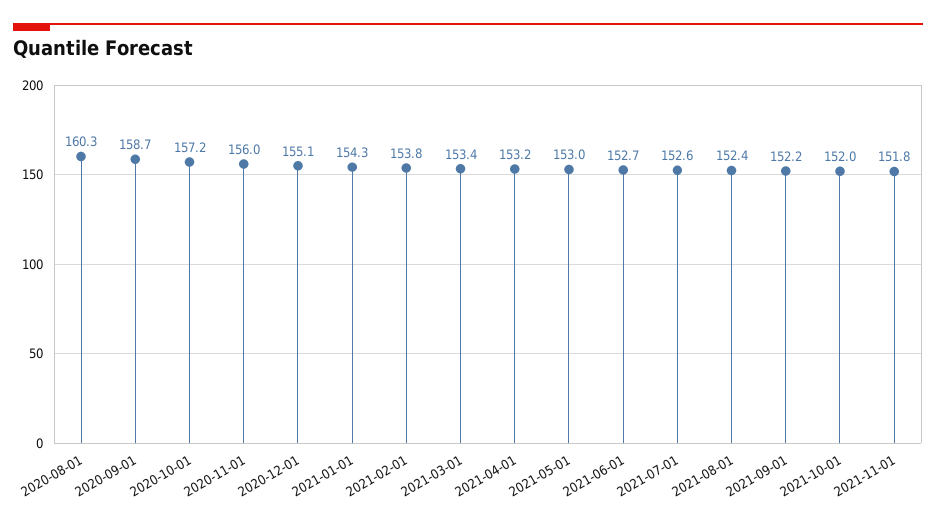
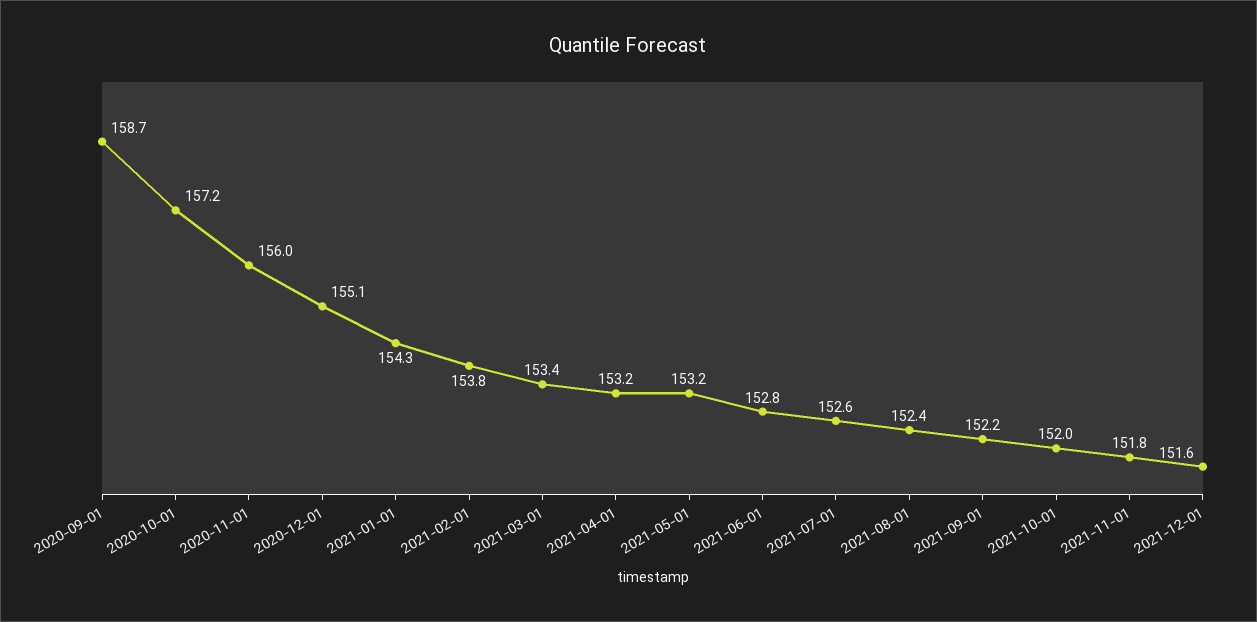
2020-08-01: 160.3 -> none
2021-05-01: 153 -> 153.2
2021-06-01: 152.7 -> 152.8
2021-12-01: none -> 151.6

